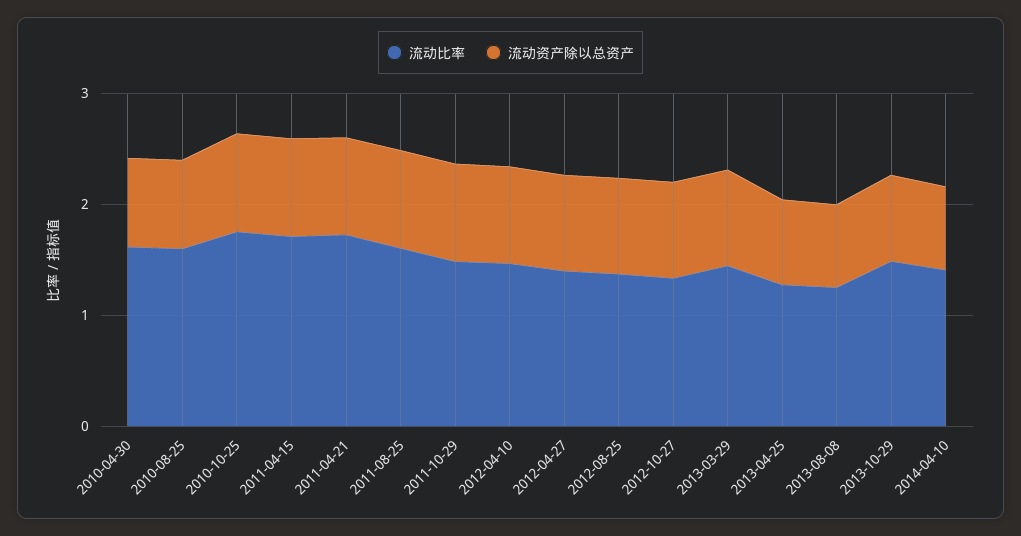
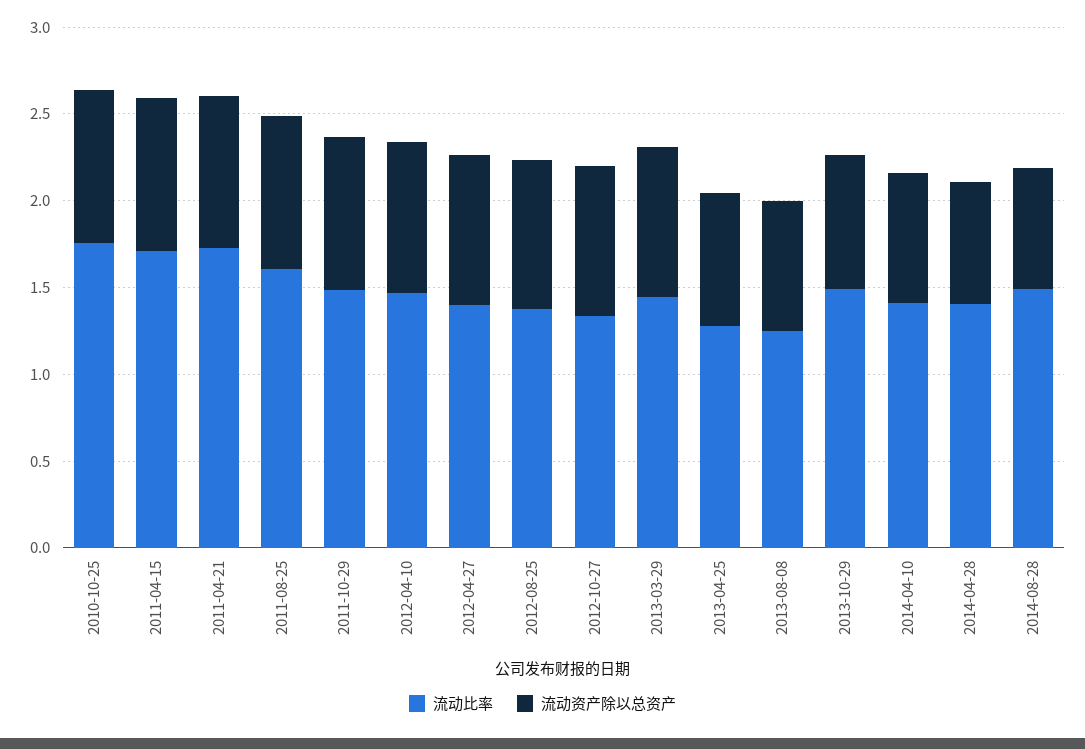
流动比率, 2010-04-30: 1.6 -> none
流动资产除以总资产, 2010-04-30: 0.8 -> none
流动比率, 2010-08-25: 1.6 -> none
流动资产除以总资产, 2010-08-25: 0.8 -> none
流动比率, 2014-04-28: none -> 1.4
流动资产除以总资产, 2014-04-28: none -> 0.7
流动比率, 2014-08-28: none -> 1.5
流动资产除以总资产, 2014-08-28: none -> 0.7

